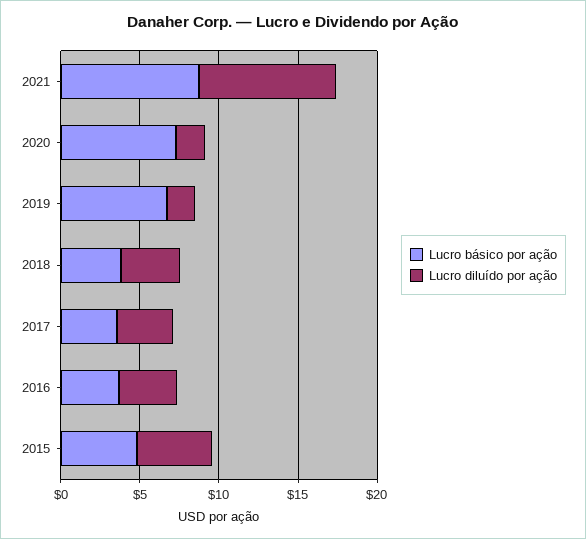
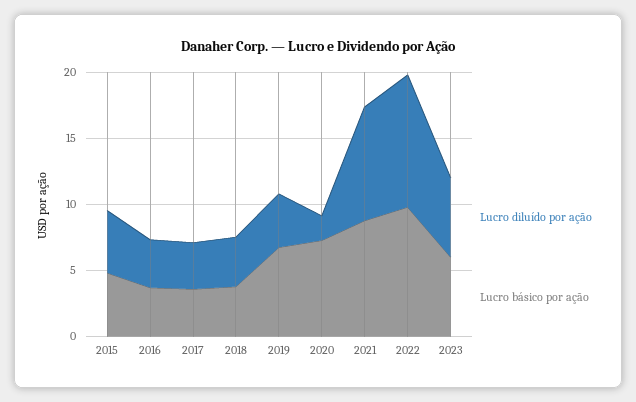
Lucro diluído por ação, 2019: 2 -> 4
Lucro diluído por ação, 2022: none -> 10
Lucro básico por ação, 2022: none -> 10
Lucro diluído por ação, 2023: none -> 6
Lucro básico por ação, 2023: none -> 6

